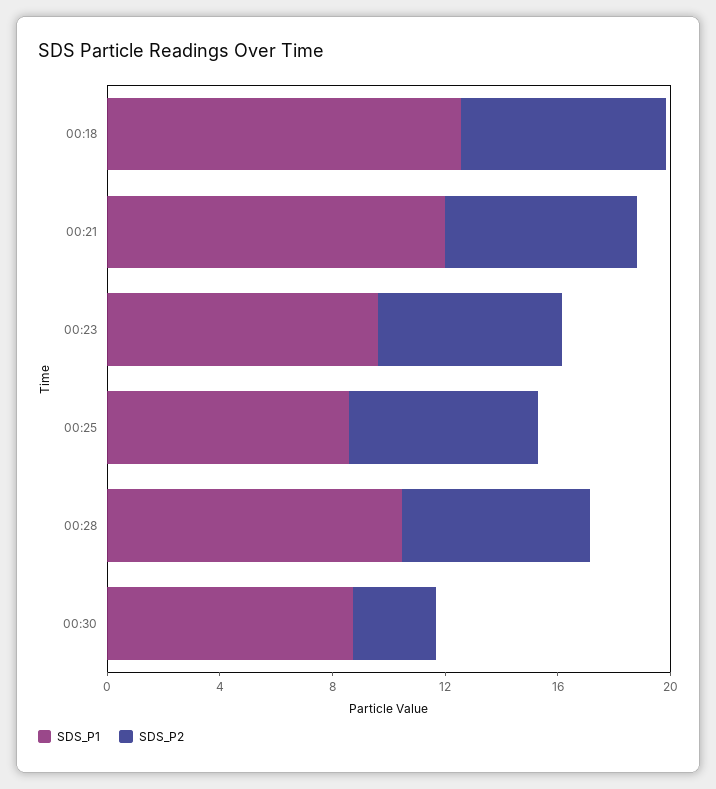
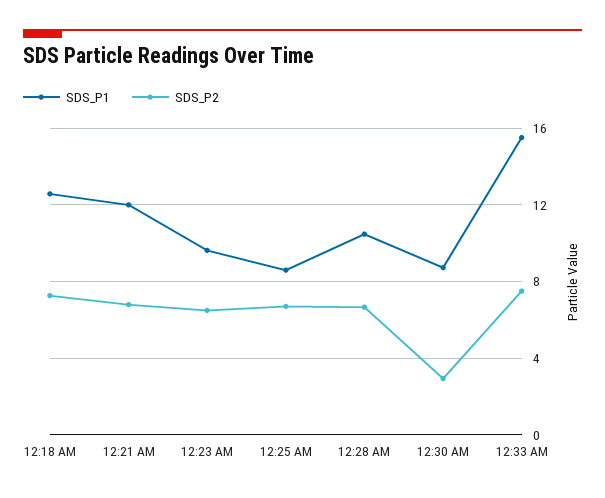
SDS_P1, 12:33 AM: none -> 15.5
SDS_P2, 12:33 AM: none -> 7.5

